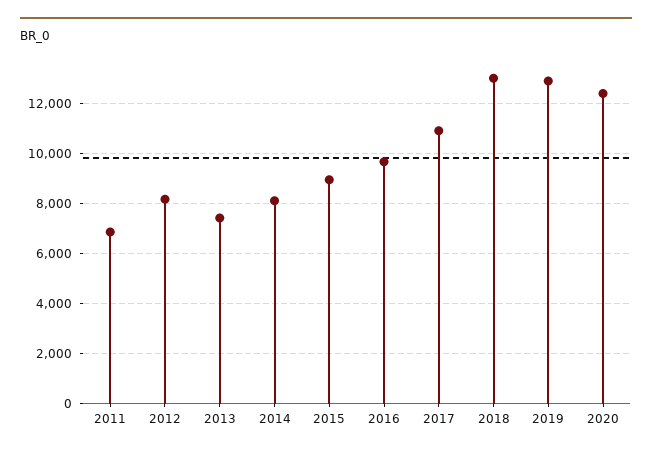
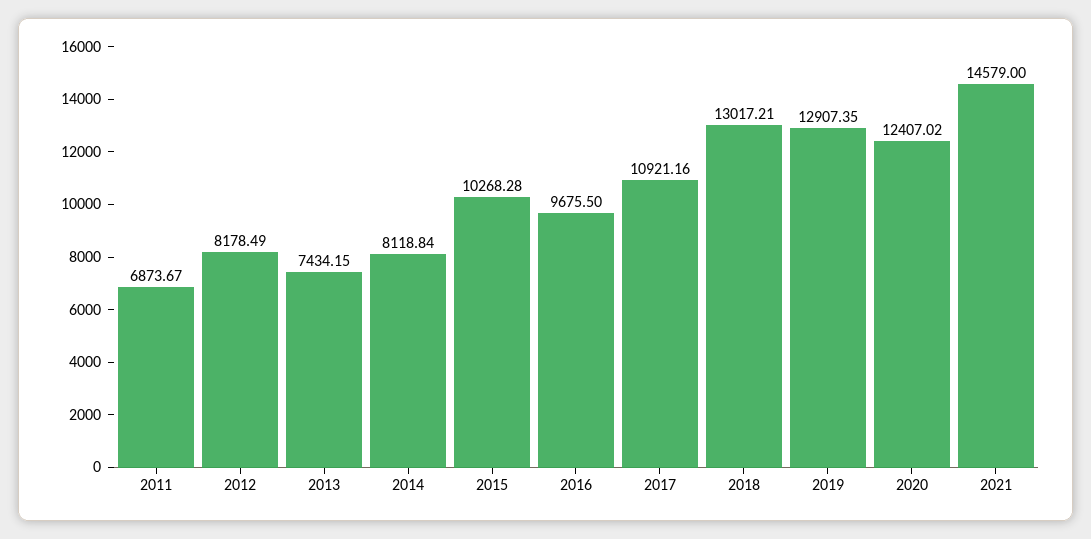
2015: 9000 -> 10268.28
2021: none -> 14579

